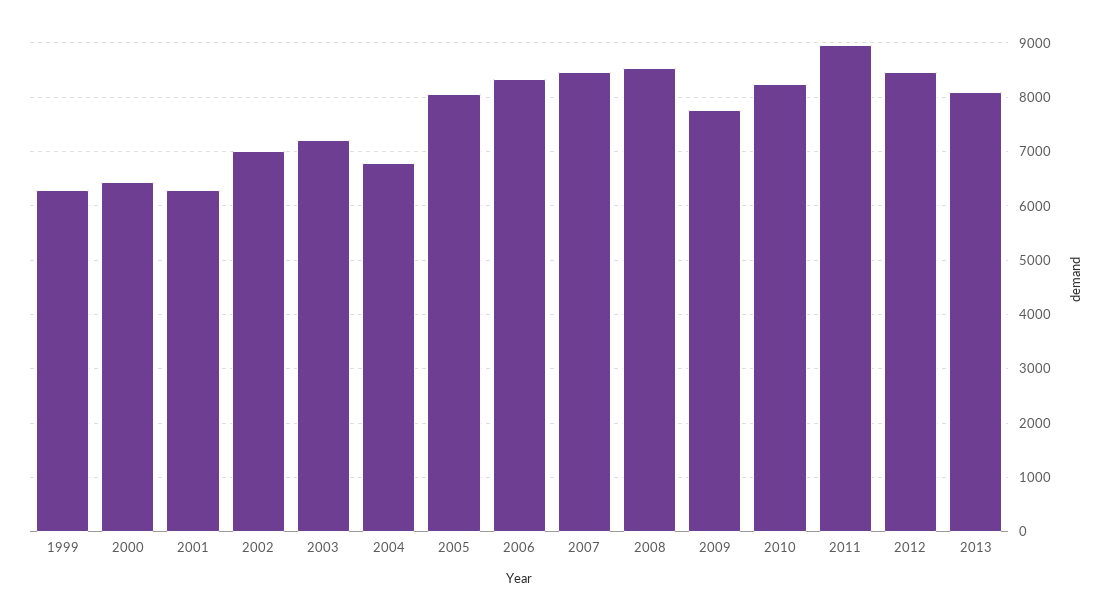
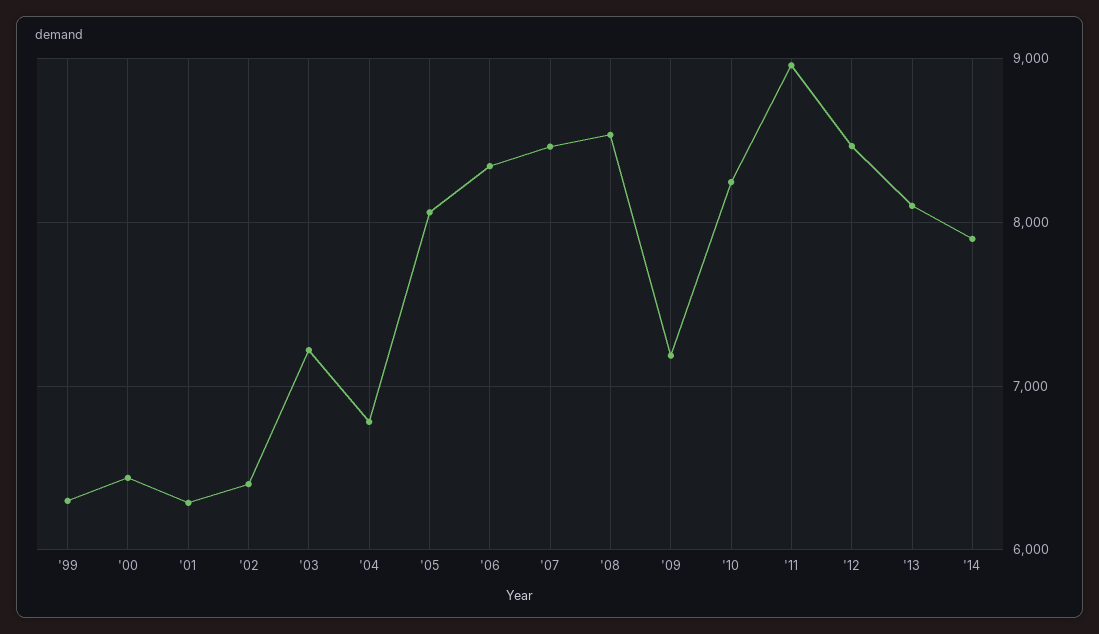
2002: 7000 -> 6400
2009: 7800 -> 7200
'14: none -> 7900

